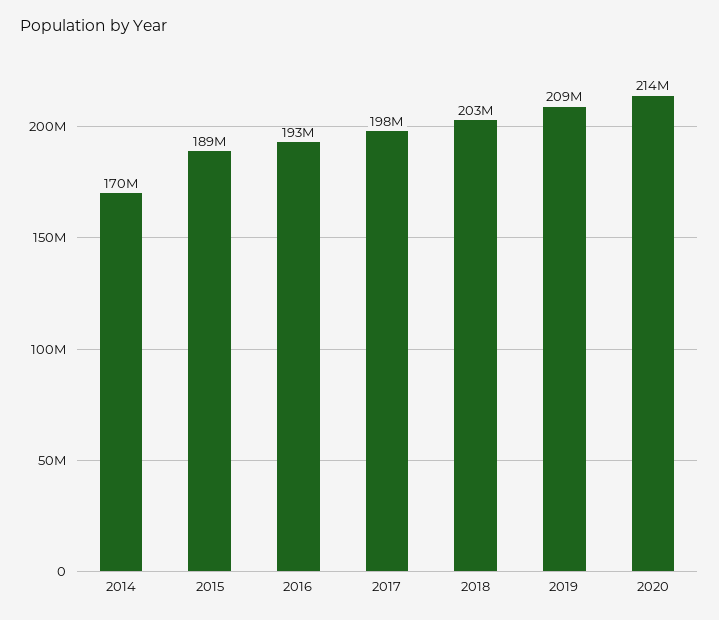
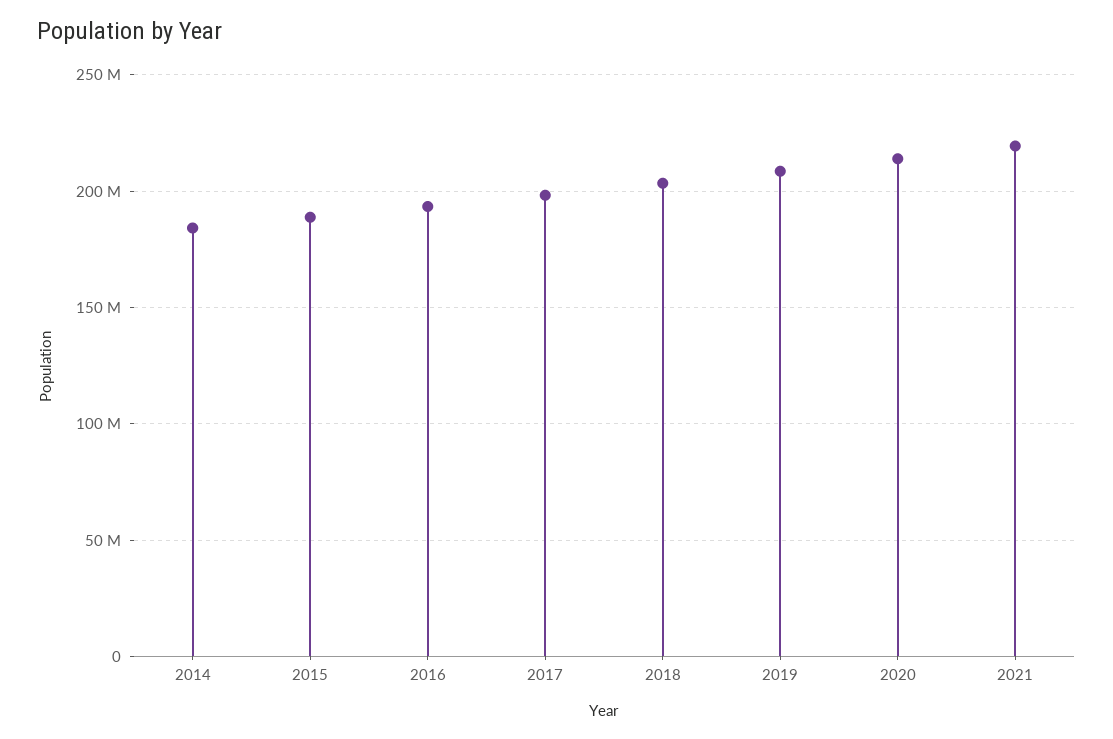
2014: 170000000 -> 185000000
2021: none -> 220000000

